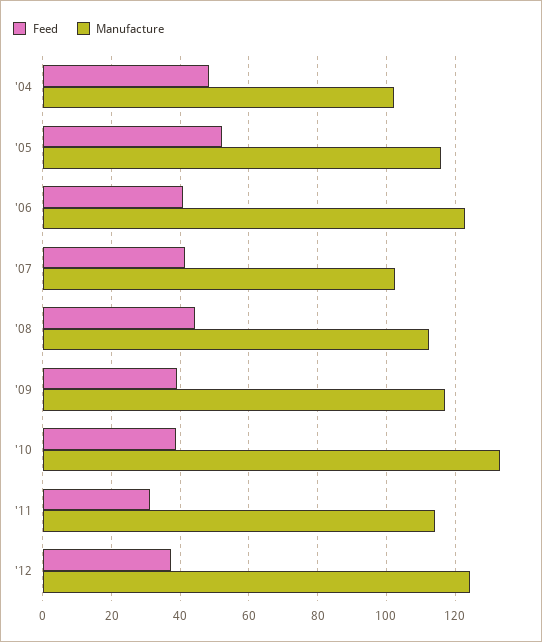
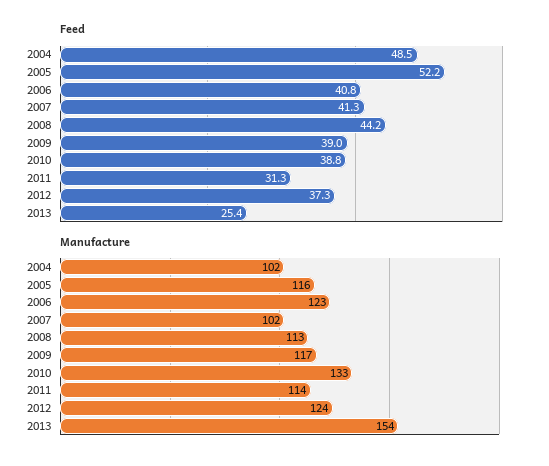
Feed, 2013: none -> 25.4
Manufacture, 2013: none -> 154

